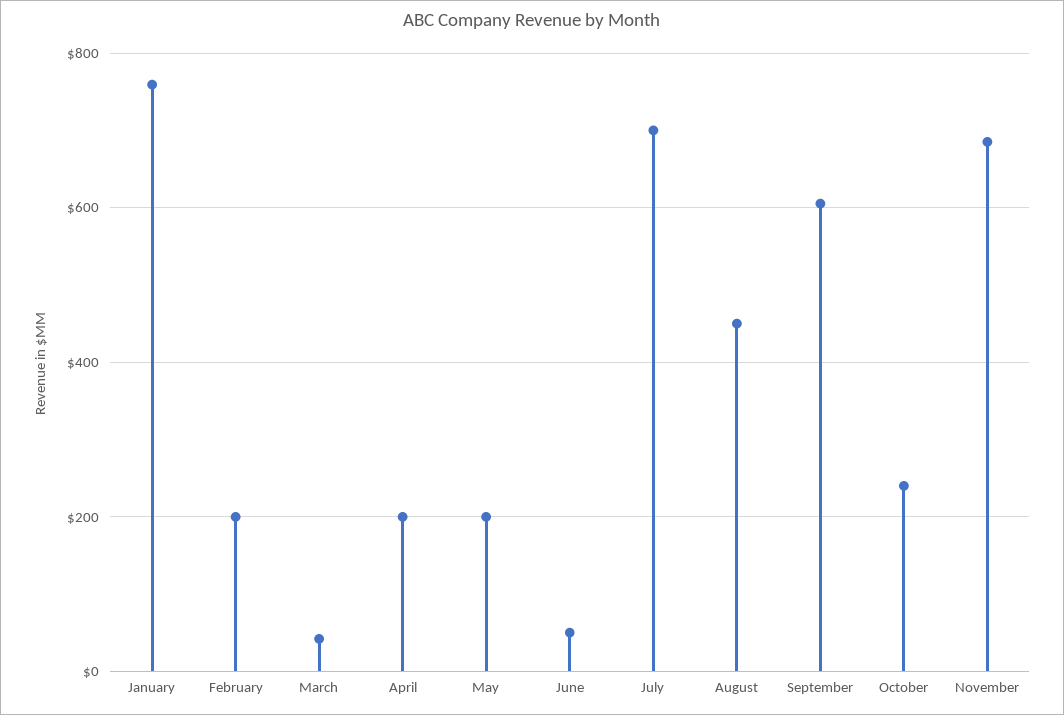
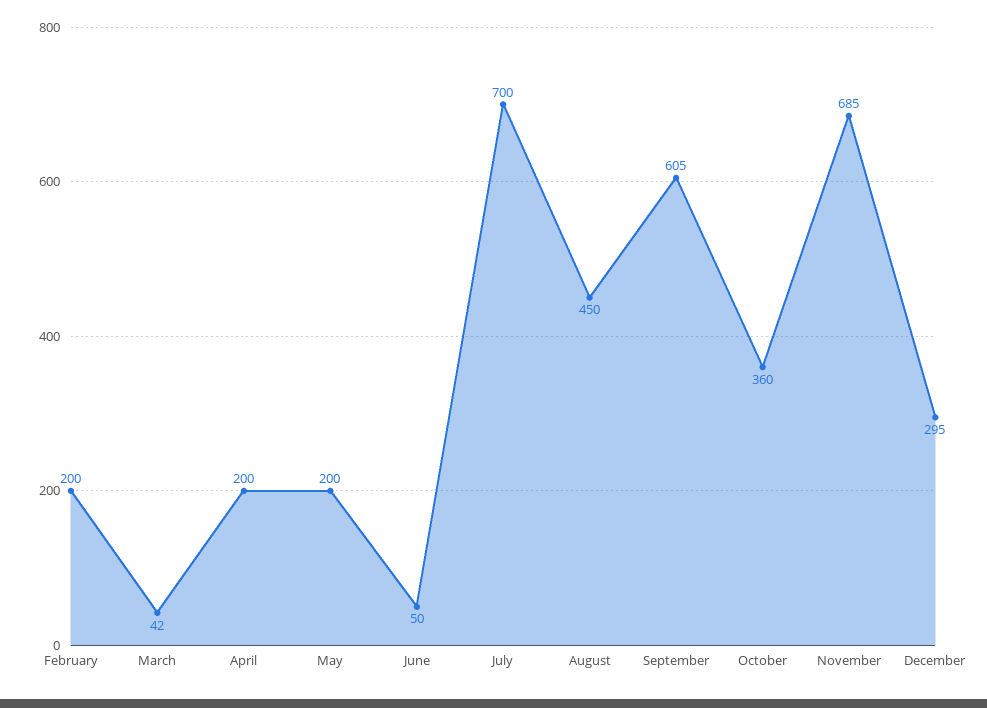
January: 760 -> none
October: 240 -> 360
December: none -> 295

